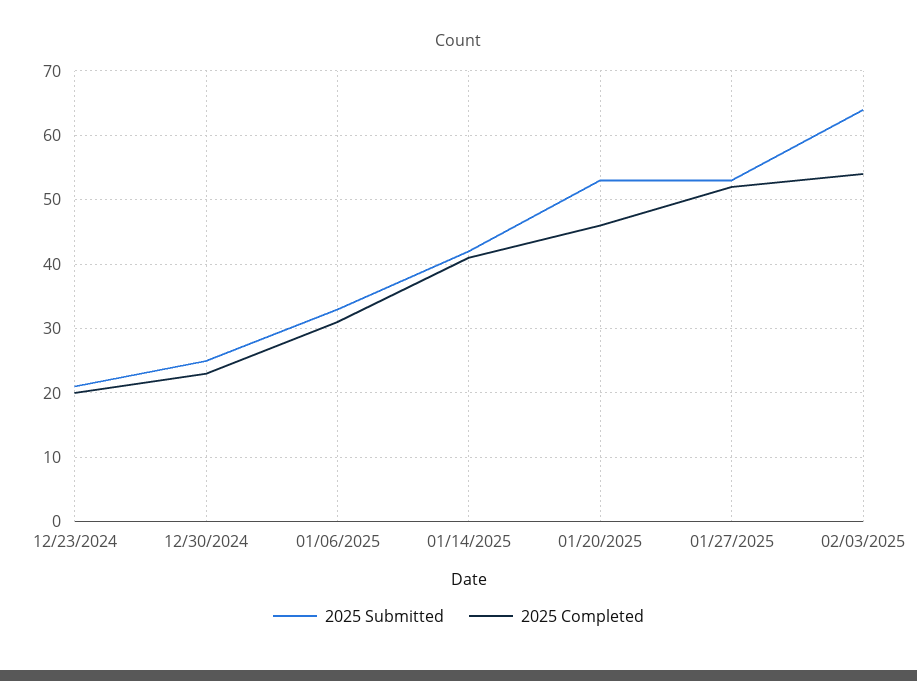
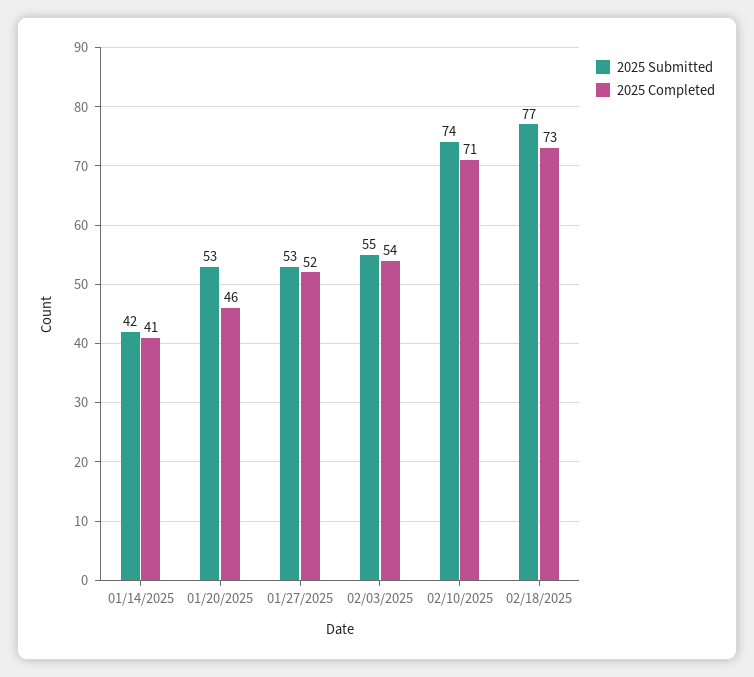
2025 Submitted, 12/23/2024: 21 -> none
2025 Completed, 12/23/2024: 20 -> none
2025 Submitted, 12/30/2024: 25 -> none
2025 Completed, 12/30/2024: 23 -> none
2025 Submitted, 01/06/2025: 33 -> none
2025 Completed, 01/06/2025: 31 -> none
2025 Submitted, 02/03/2025: 64 -> 55
2025 Submitted, 02/10/2025: none -> 74
2025 Completed, 02/10/2025: none -> 71
2025 Submitted, 02/18/2025: none -> 77
2025 Completed, 02/18/2025: none -> 73

